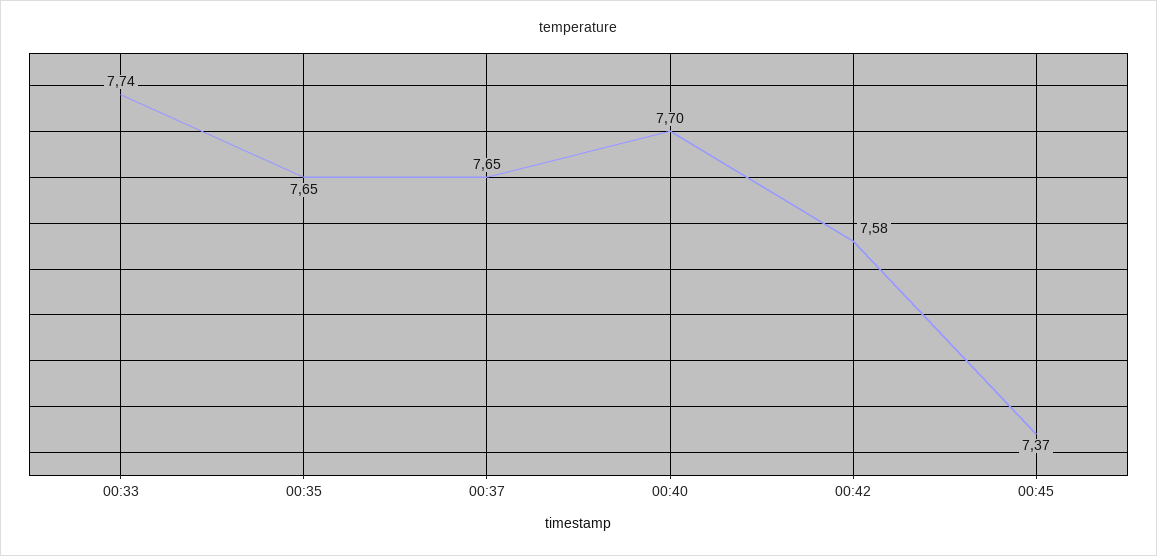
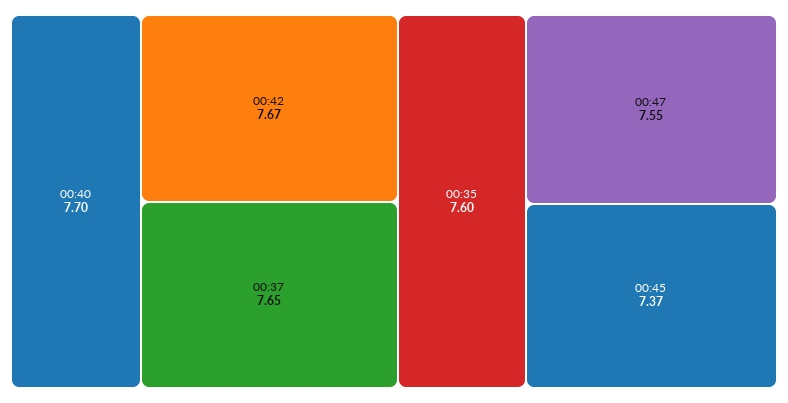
00:33: 7.74 -> none
00:35: 7.65 -> 7.6
00:42: 7.58 -> 7.67
00:47: none -> 7.55

